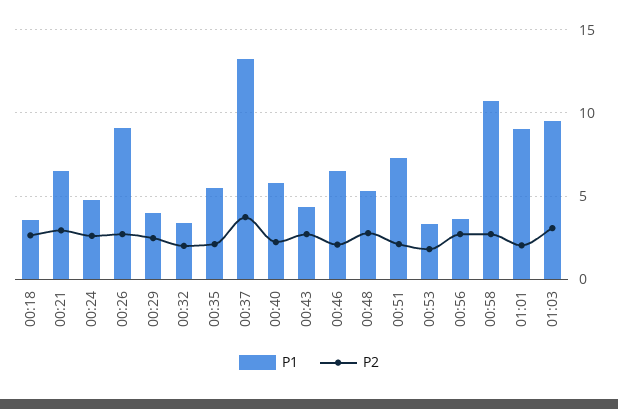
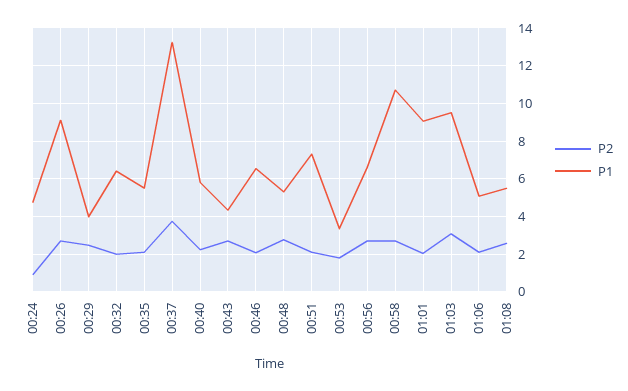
P1, 00:18: 3.5 -> none
P2, 00:18: 2.5 -> none
P1, 00:21: 6.5 -> none
P2, 00:21: 3 -> none
P2, 00:24: 2.5 -> 1
P1, 00:32: 3.5 -> 6.5
P1, 00:56: 3.5 -> 6.5
P2, 01:06: none -> 2
P1, 01:06: none -> 5
P2, 01:08: none -> 2.5
P1, 01:08: none -> 5.5

